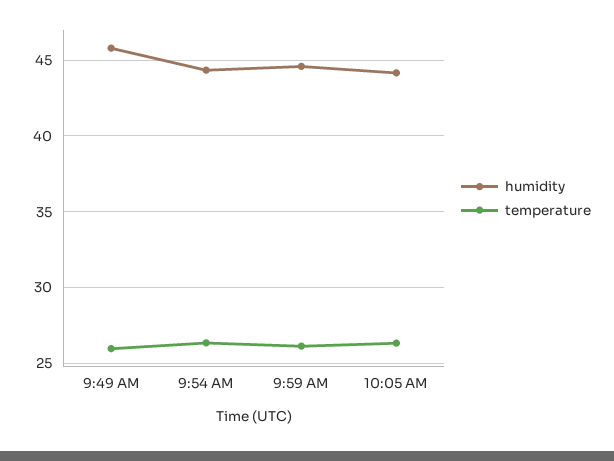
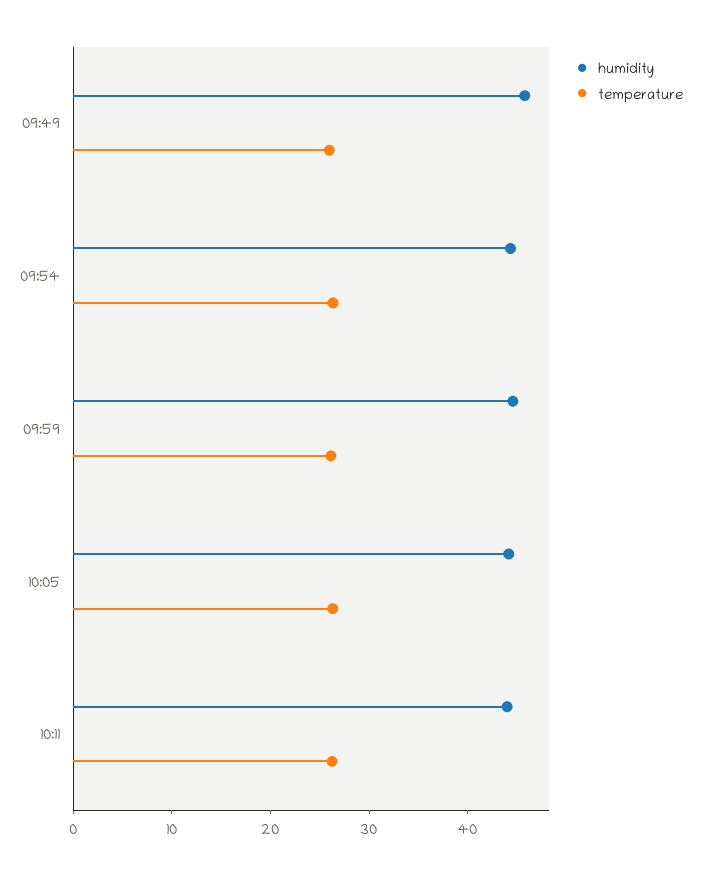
humidity, 10:11: none -> 44
temperature, 10:11: none -> 26

